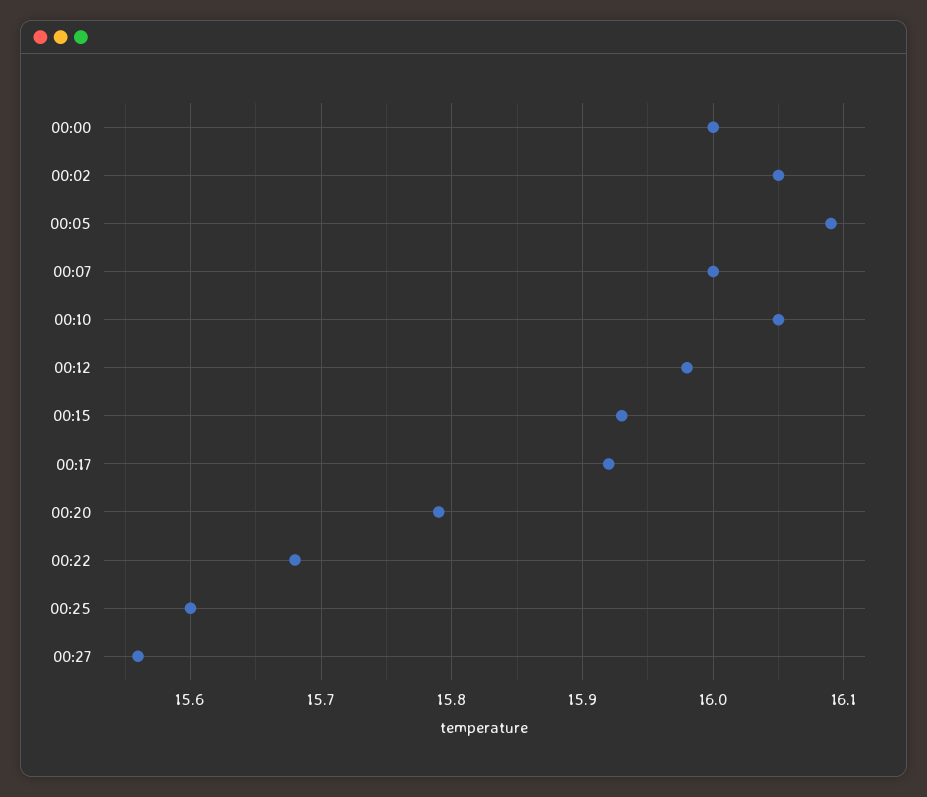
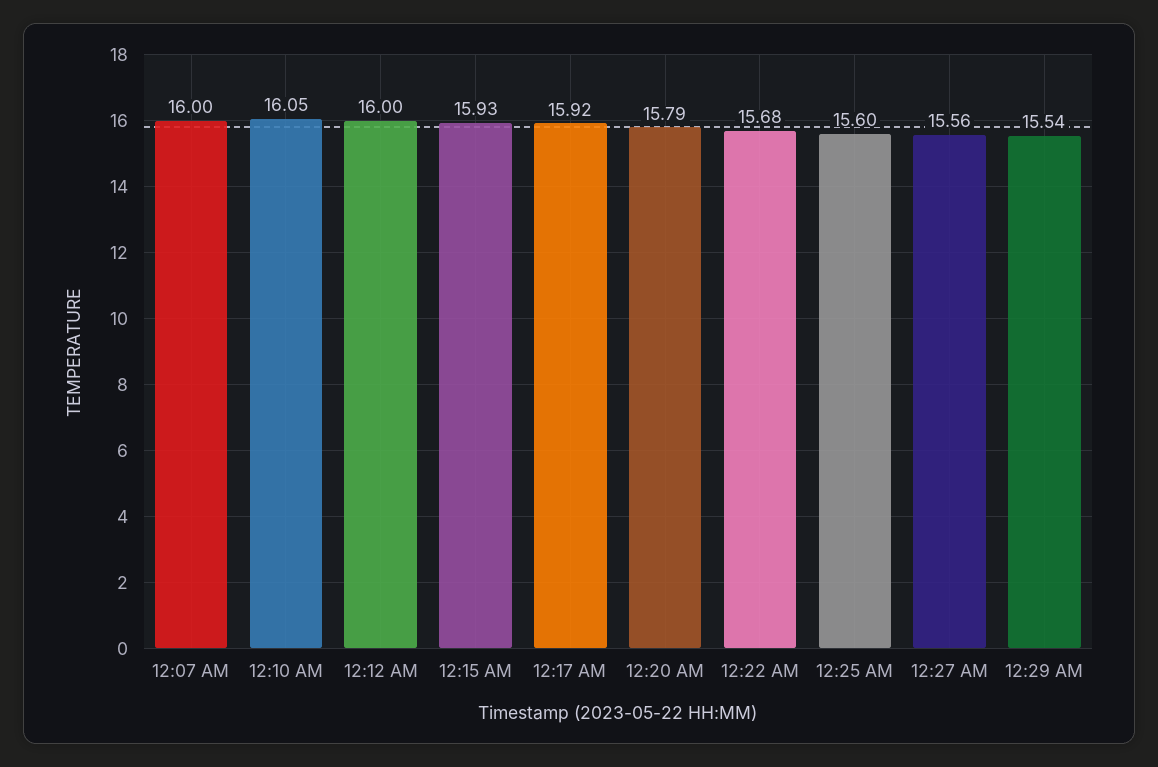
00:00: 16 -> none
00:02: 16.05 -> none
00:05: 16.09 -> none
00:12: 15.98 -> 16
12:29 AM: none -> 15.54

